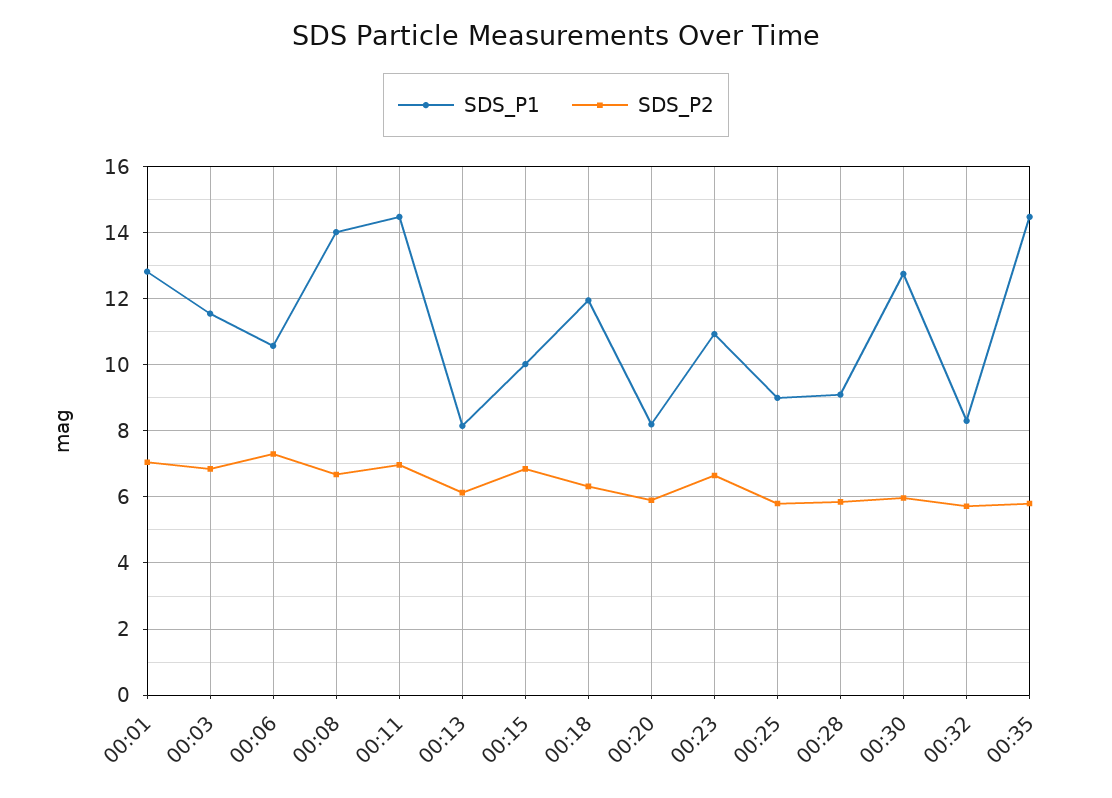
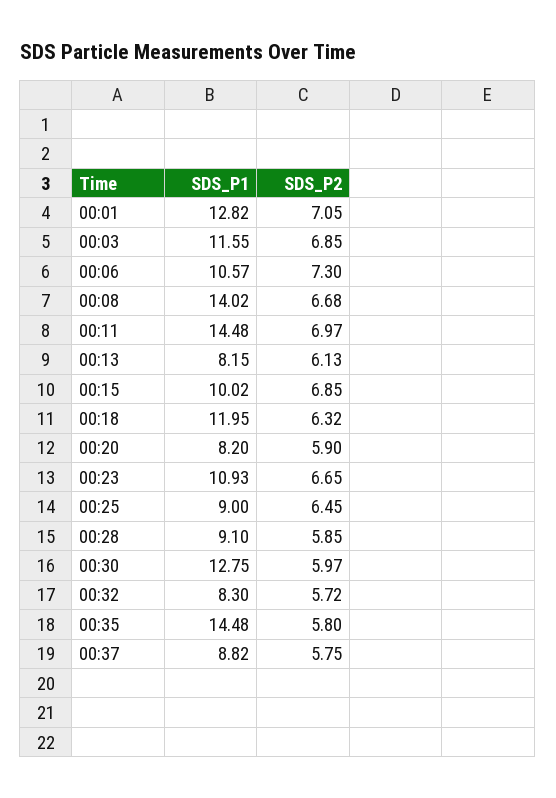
SDS_P2, 00:25: 5.8 -> 6.45
SDS_P1, 00:37: none -> 8.82
SDS_P2, 00:37: none -> 5.75

